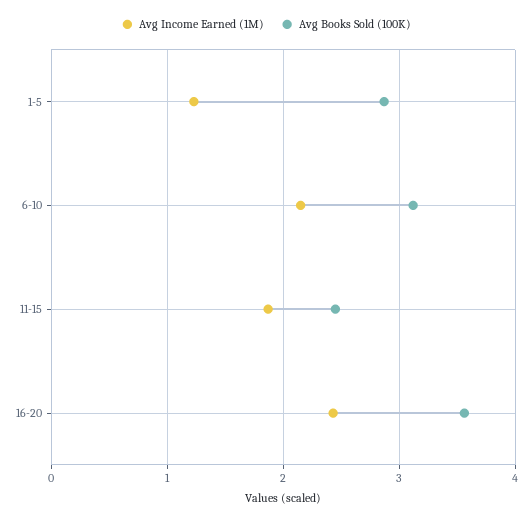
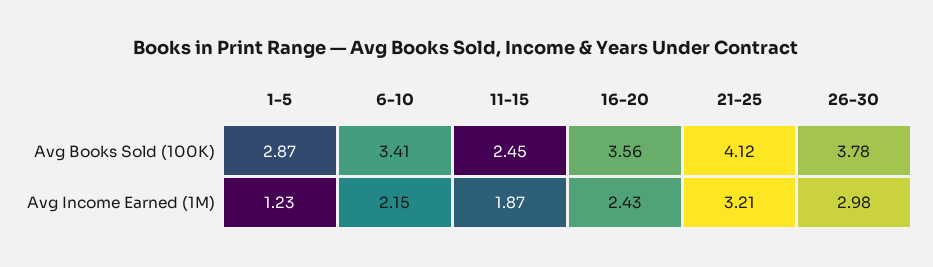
Avg Books Sold (100K), 6-10: 3.1 -> 3.41
Avg Books Sold (100K), 21-25: none -> 4.12
Avg Books Sold (100K), 26-30: none -> 3.78
Avg Income Earned (1M), 21-25: none -> 3.21
Avg Income Earned (1M), 26-30: none -> 2.98

